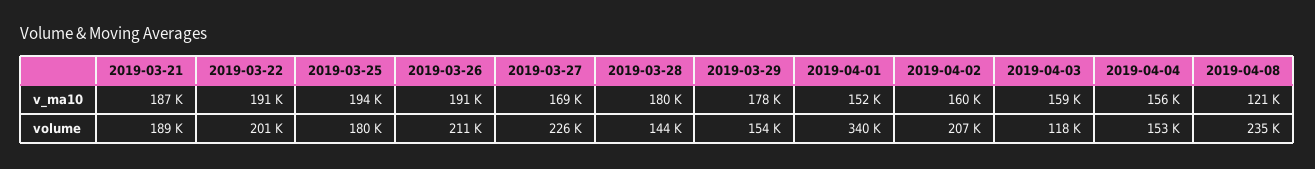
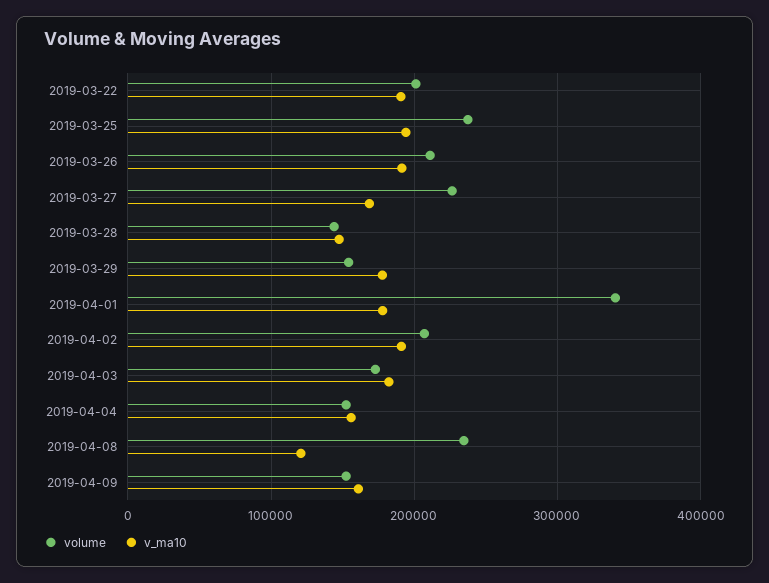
v_ma10, 2019-03-21: 187000 -> none
v_ma10, 2019-03-28: 180000 -> 150000
v_ma10, 2019-04-01: 152000 -> 180000
v_ma10, 2019-04-02: 160000 -> 190000
v_ma10, 2019-04-03: 159000 -> 180000
volume, 2019-03-21: 189000 -> none
volume, 2019-03-25: 180000 -> 240000
volume, 2019-04-03: 118000 -> 170000
volume, 2019-04-09: none -> 150000
v_ma10, 2019-04-09: none -> 160000

